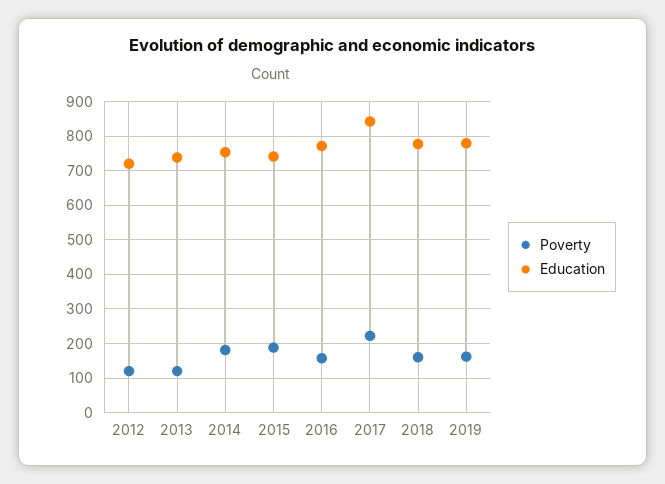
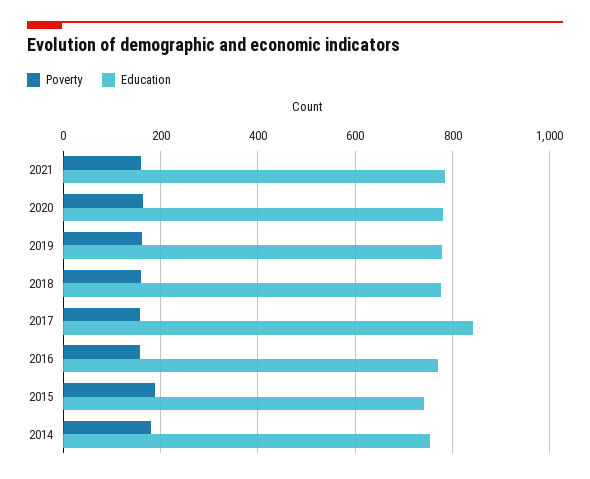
Poverty, 2012: 120 -> none
Education, 2012: 720 -> none
Poverty, 2013: 120 -> none
Education, 2013: 740 -> none
Poverty, 2017: 220 -> 160
Poverty, 2021: none -> 160
Education, 2021: none -> 780
Poverty, 2020: none -> 160
Education, 2020: none -> 780

